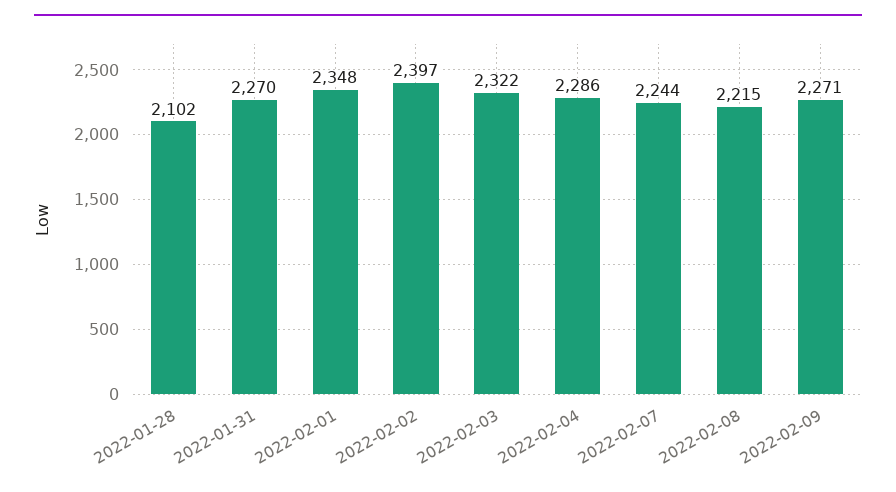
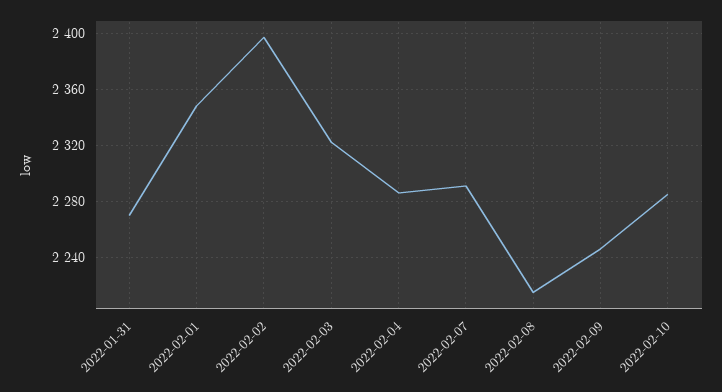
2022-01-28: 2102 -> none
2022-02-07: 2244 -> 2290
2022-02-09: 2271 -> 2245
2022-02-10: none -> 2285

